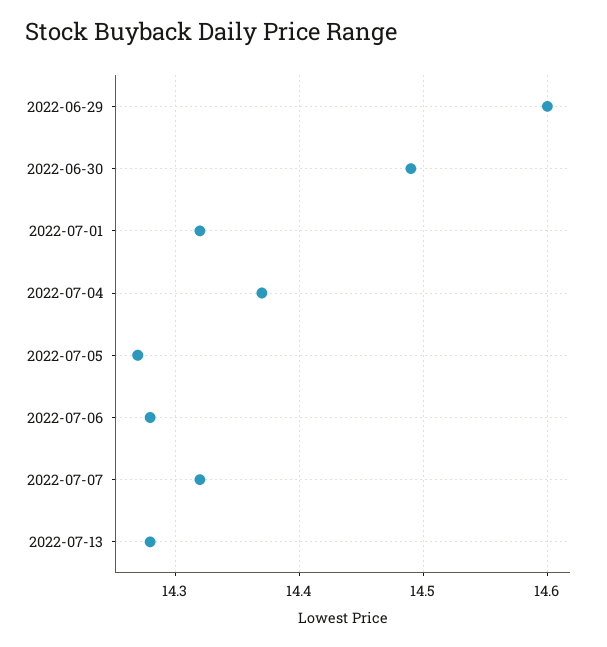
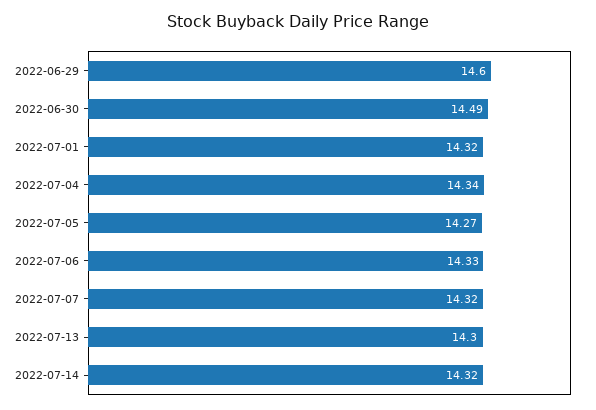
2022-07-04: 14.37 -> 14.34
2022-07-06: 14.28 -> 14.33
2022-07-13: 14.28 -> 14.3
2022-07-14: none -> 14.32

